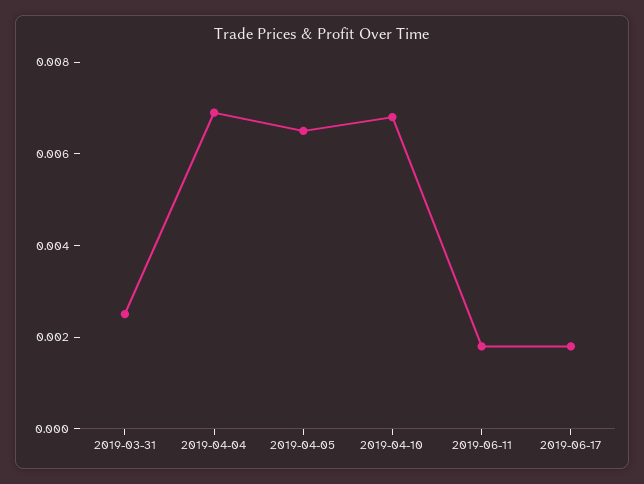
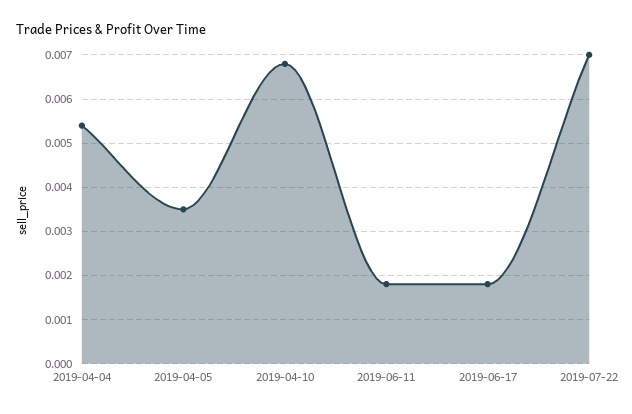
2019-03-31: 0.0025 -> none
2019-04-04: 0.007 -> 0.0055
2019-04-05: 0.0065 -> 0.0035
2019-07-22: none -> 0.007

